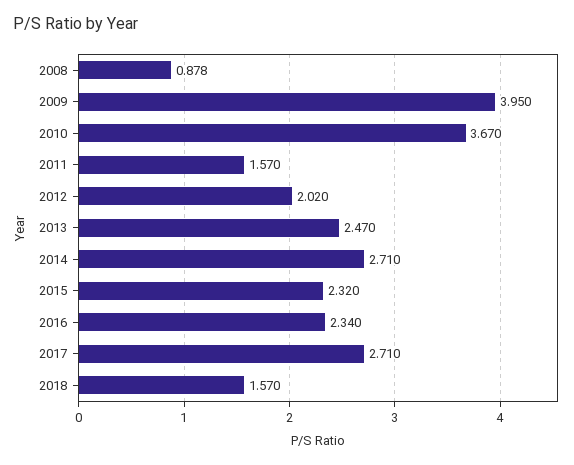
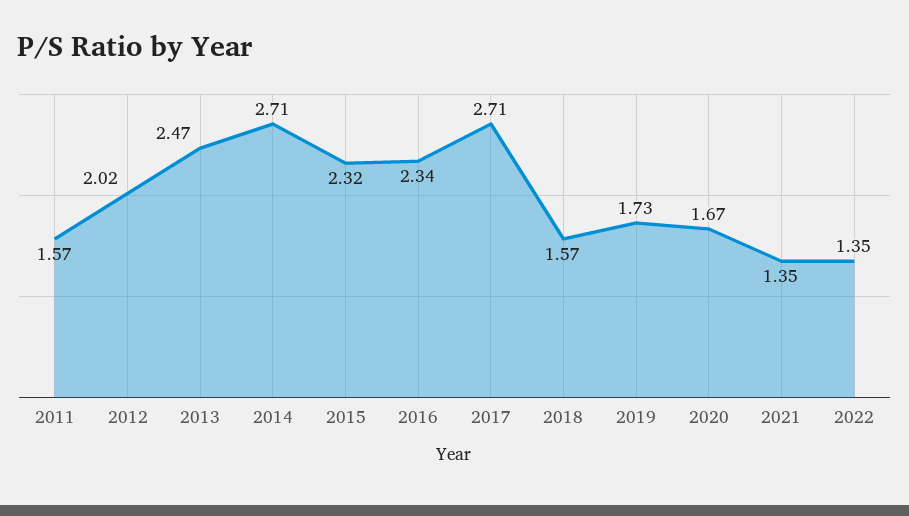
2008: 0.878 -> none
2009: 3.95 -> none
2010: 3.67 -> none
2019: none -> 1.73
2020: none -> 1.67
2021: none -> 1.35
2022: none -> 1.35

